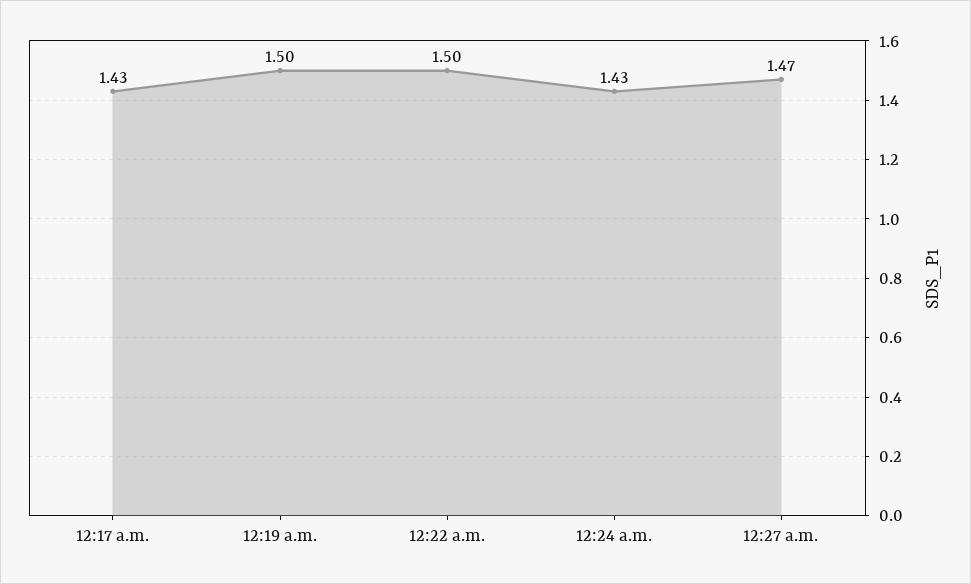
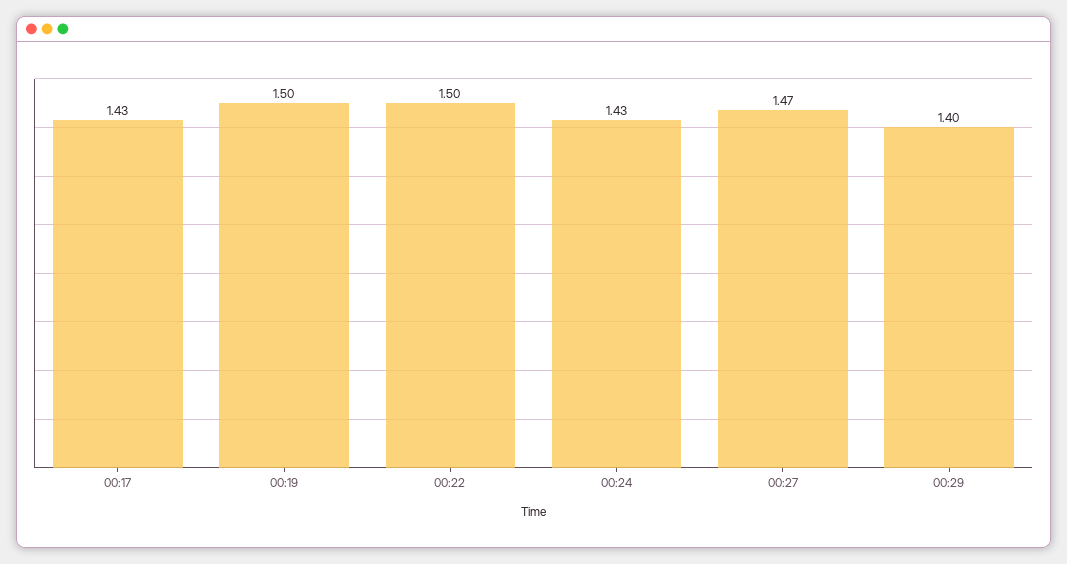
00:29: none -> 1.4

